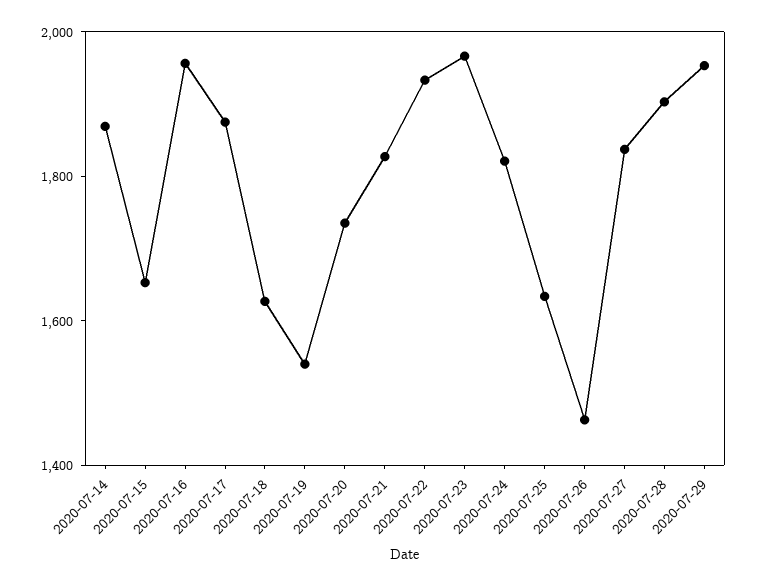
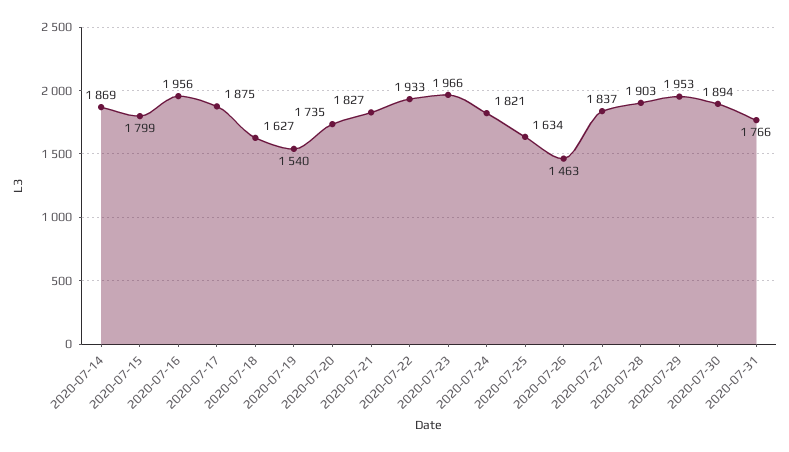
2020-07-15: 1650 -> 1799
2020-07-30: none -> 1894
2020-07-31: none -> 1766

